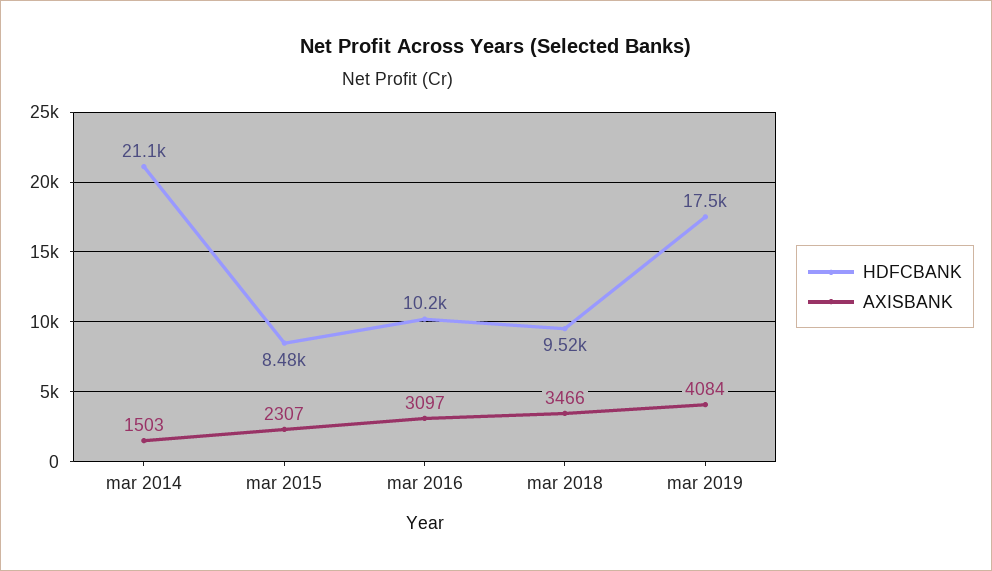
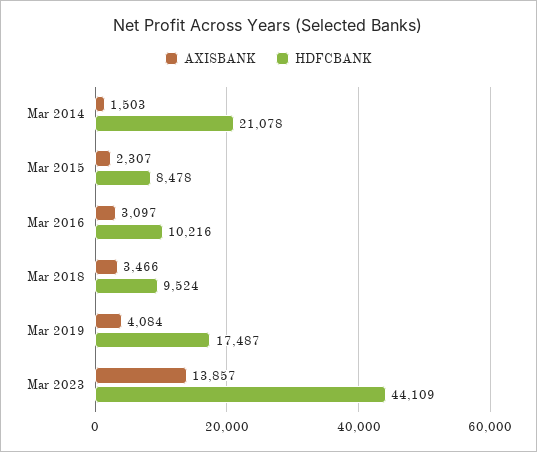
AXISBANK, Mar 2023: none -> 13857
HDFCBANK, Mar 2023: none -> 44109

